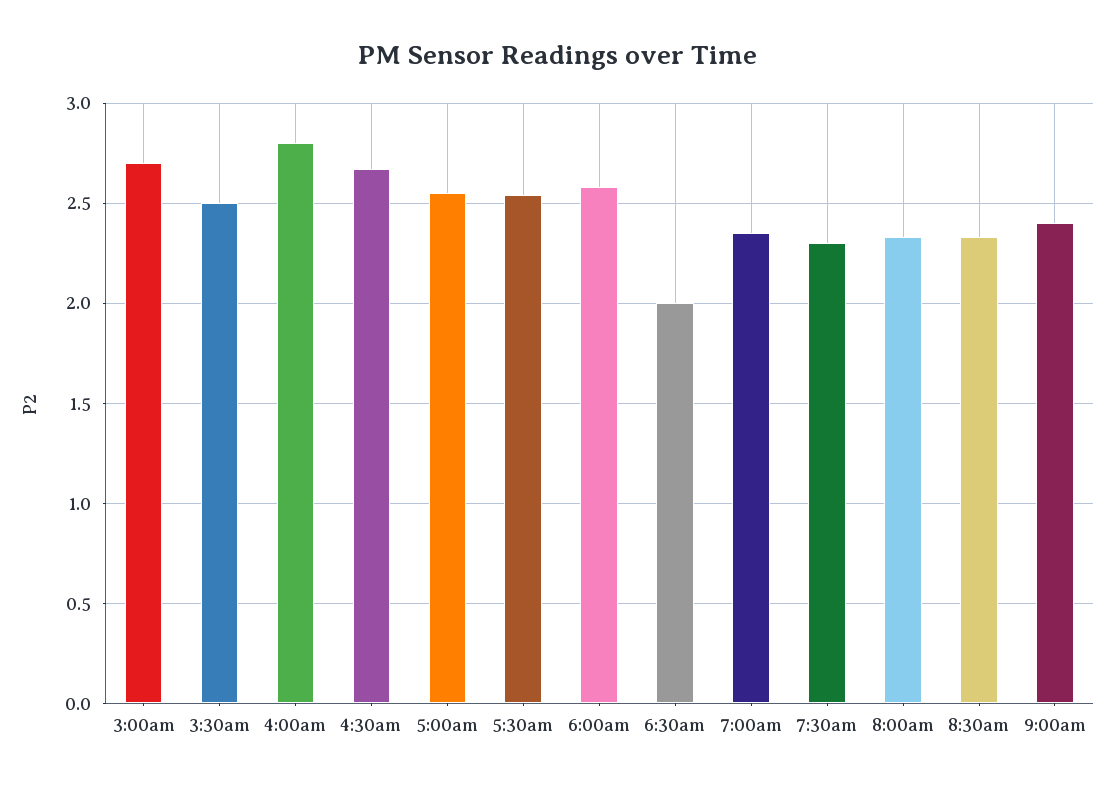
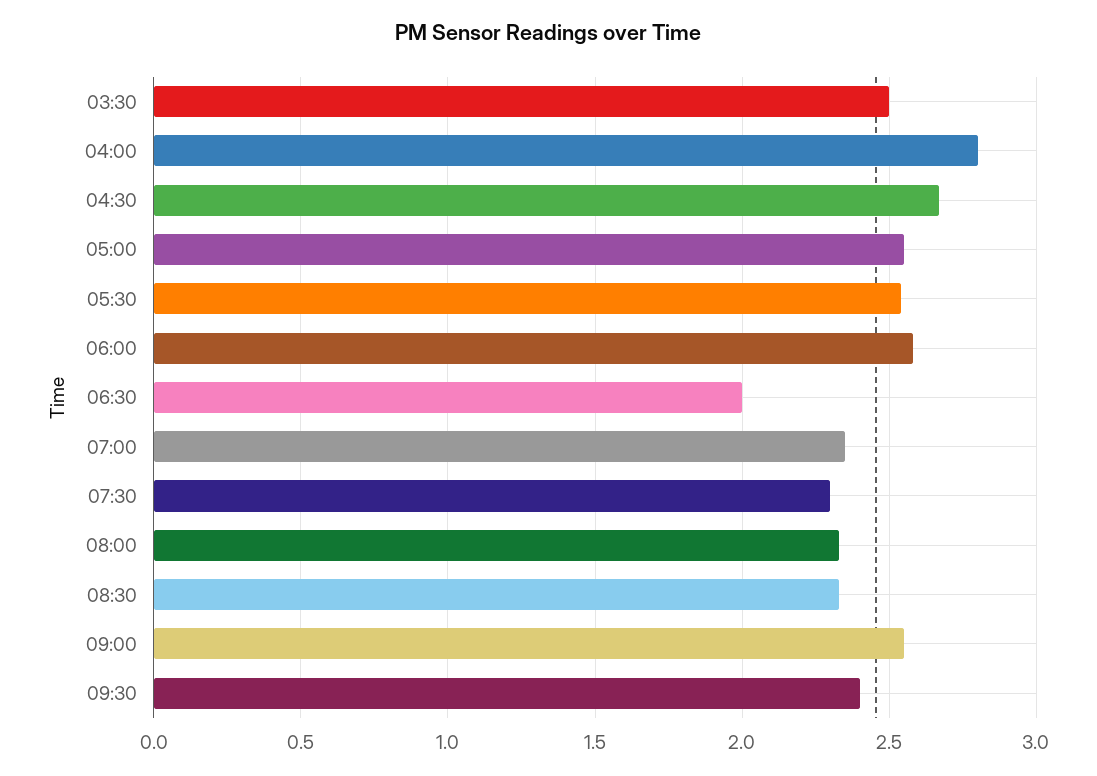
3:00am: 2.7 -> none
9:00am: 2.4 -> 2.55
09:30: none -> 2.4

